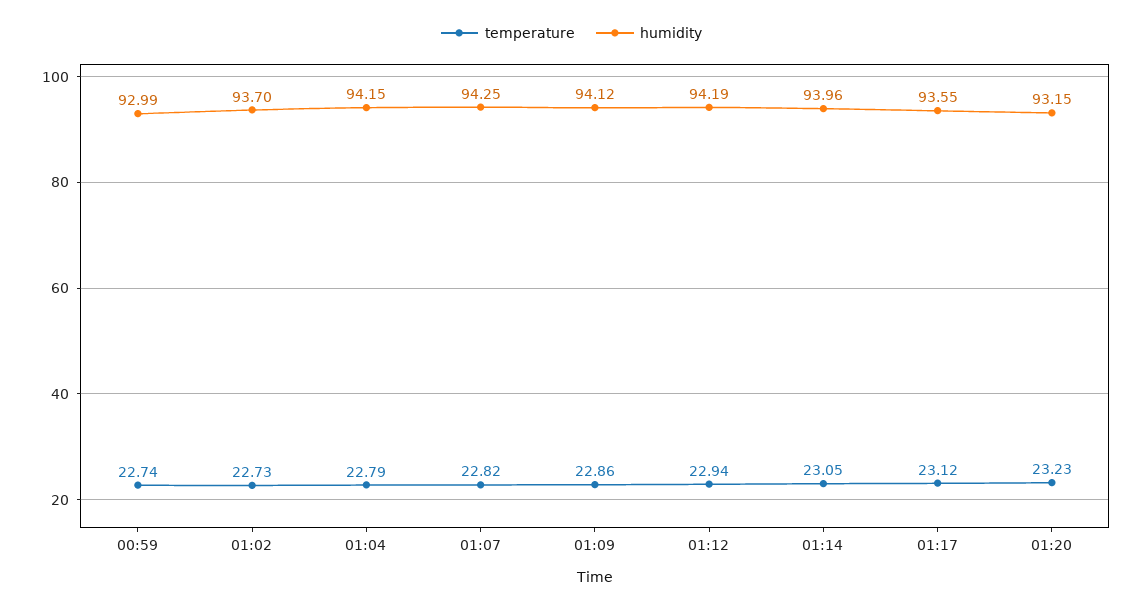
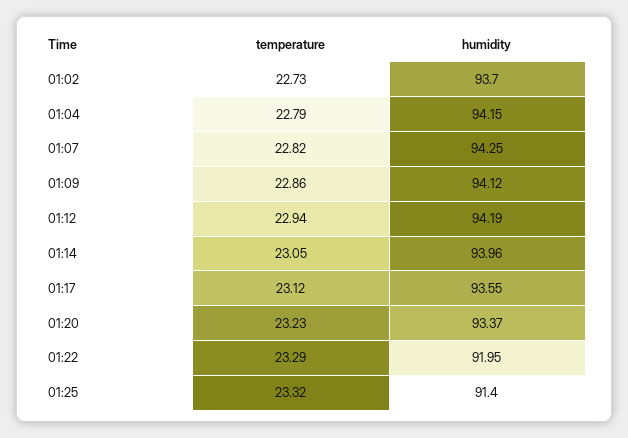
temperature, 00:59: 22.74 -> none
humidity, 00:59: 92.99 -> none
humidity, 01:20: 93.15 -> 93.37
temperature, 01:22: none -> 23.29
humidity, 01:22: none -> 91.95
temperature, 01:25: none -> 23.32
humidity, 01:25: none -> 91.4

